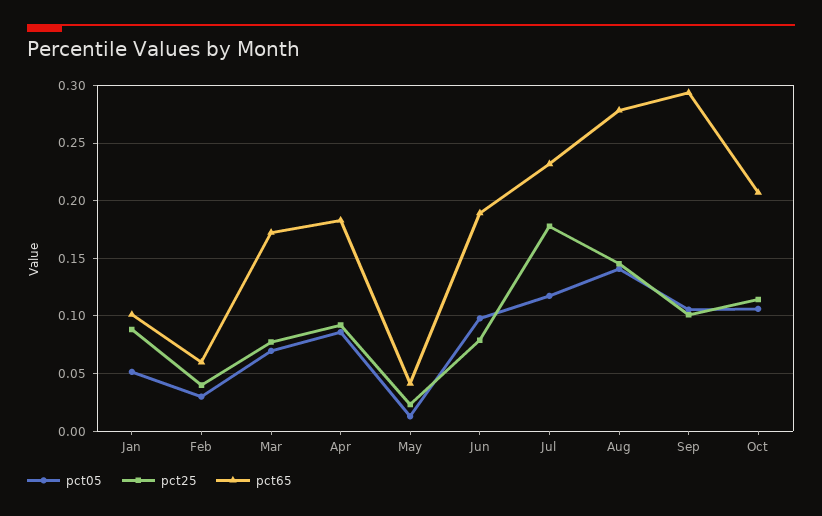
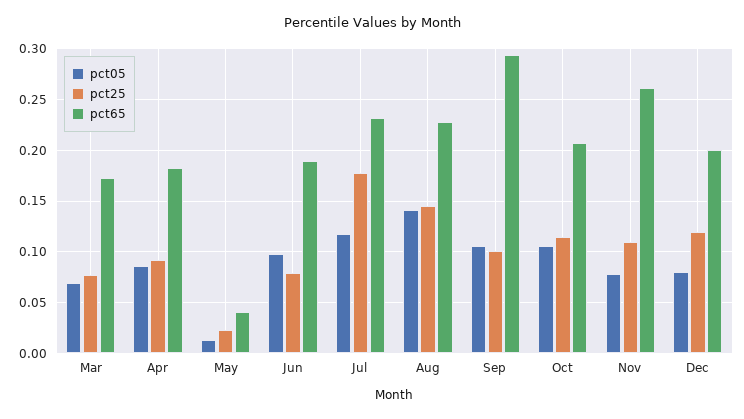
pct05, Jan: 0.05 -> none
pct25, Jan: 0.09 -> none
pct65, Jan: 0.1 -> none
pct05, Feb: 0.03 -> none
pct25, Feb: 0.04 -> none
pct65, Feb: 0.06 -> none
pct65, Aug: 0.28 -> 0.23
pct05, Nov: none -> 0.08
pct25, Nov: none -> 0.11
pct65, Nov: none -> 0.26
pct05, Dec: none -> 0.08
pct25, Dec: none -> 0.12
pct65, Dec: none -> 0.2

